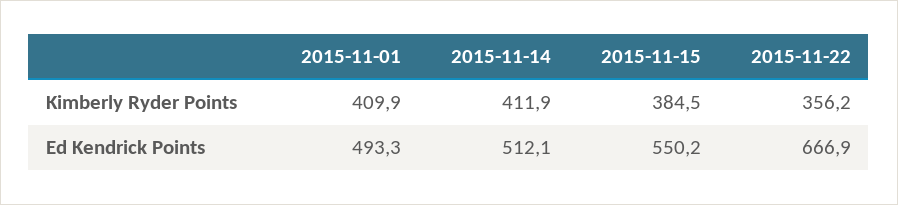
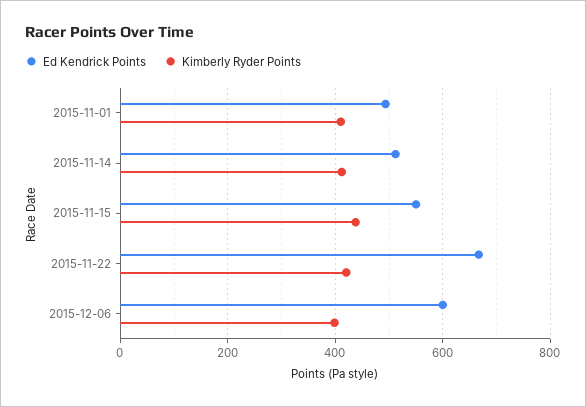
Kimberly Ryder Points, 2015-11-15: 384.5 -> 440
Kimberly Ryder Points, 2015-11-22: 356.2 -> 420
Ed Kendrick Points, 2015-12-06: none -> 600
Kimberly Ryder Points, 2015-12-06: none -> 400

